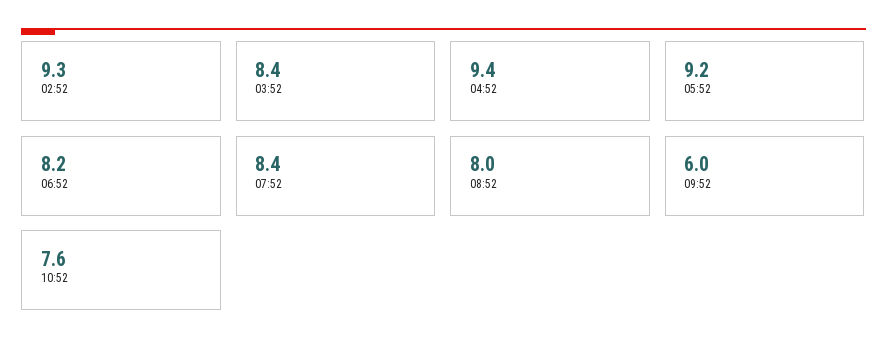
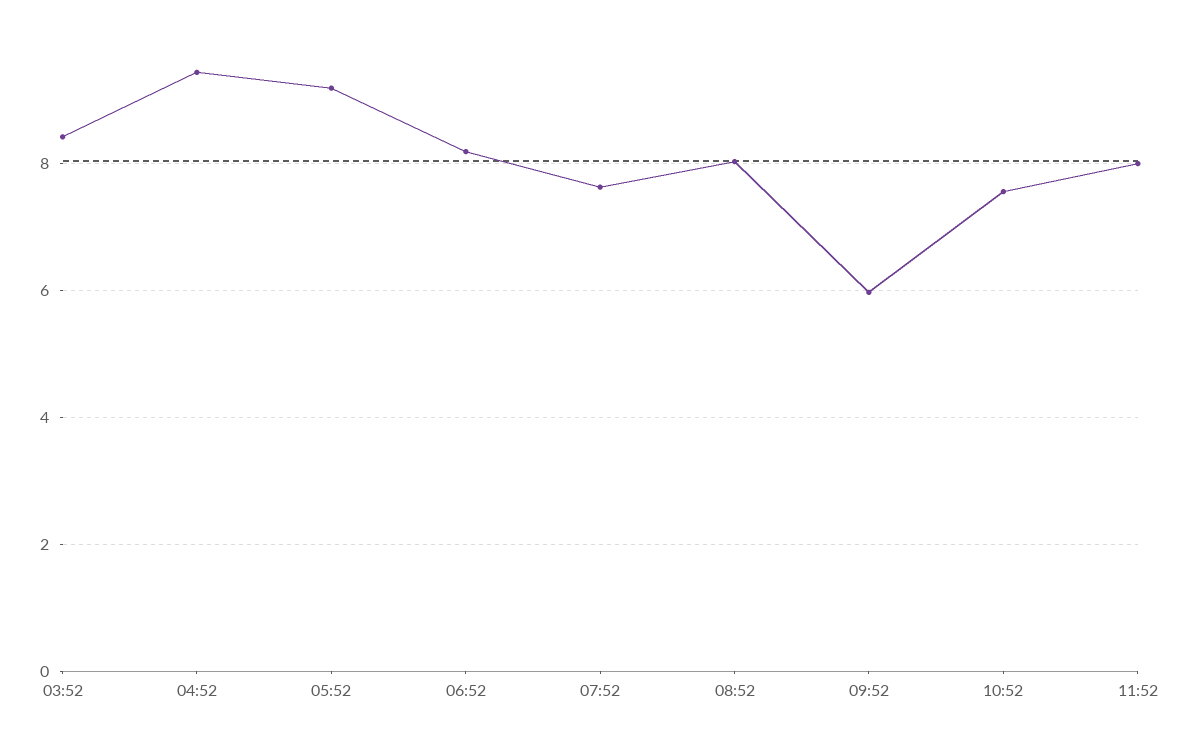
02:52: 9.3 -> none
07:52: 8.4 -> 7.6
11:52: none -> 8

